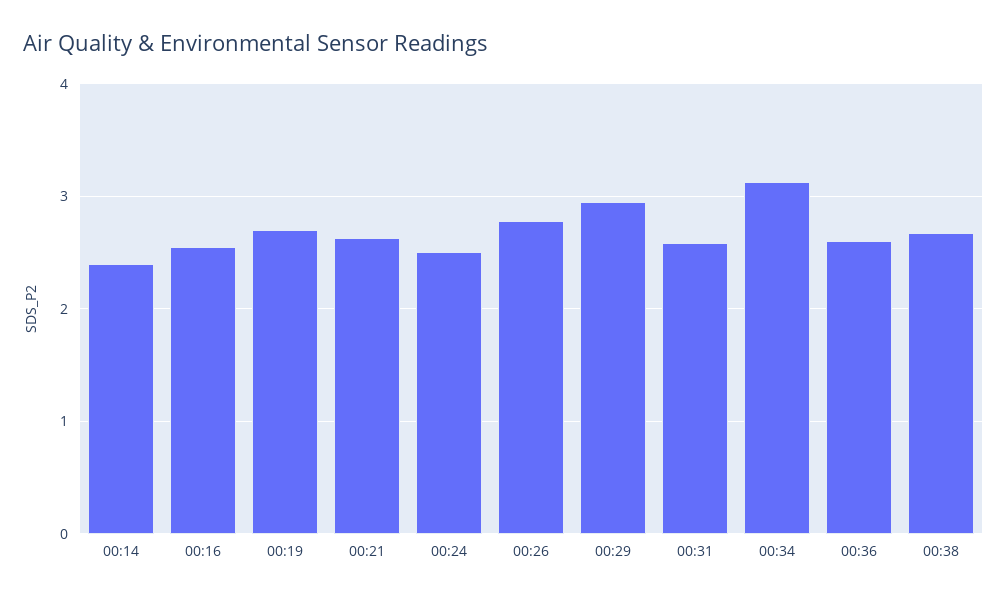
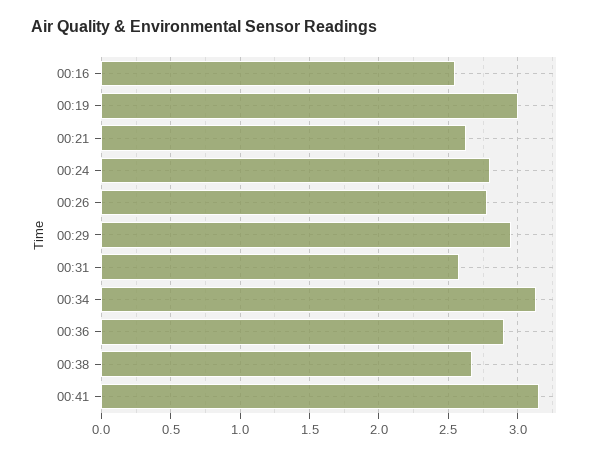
00:14: 2.4 -> none
00:19: 2.7 -> 3
00:24: 2.5 -> 2.8
00:36: 2.6 -> 2.9
00:41: none -> 3.15

